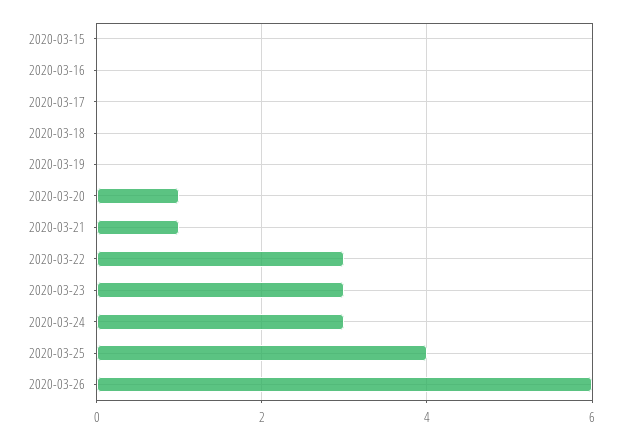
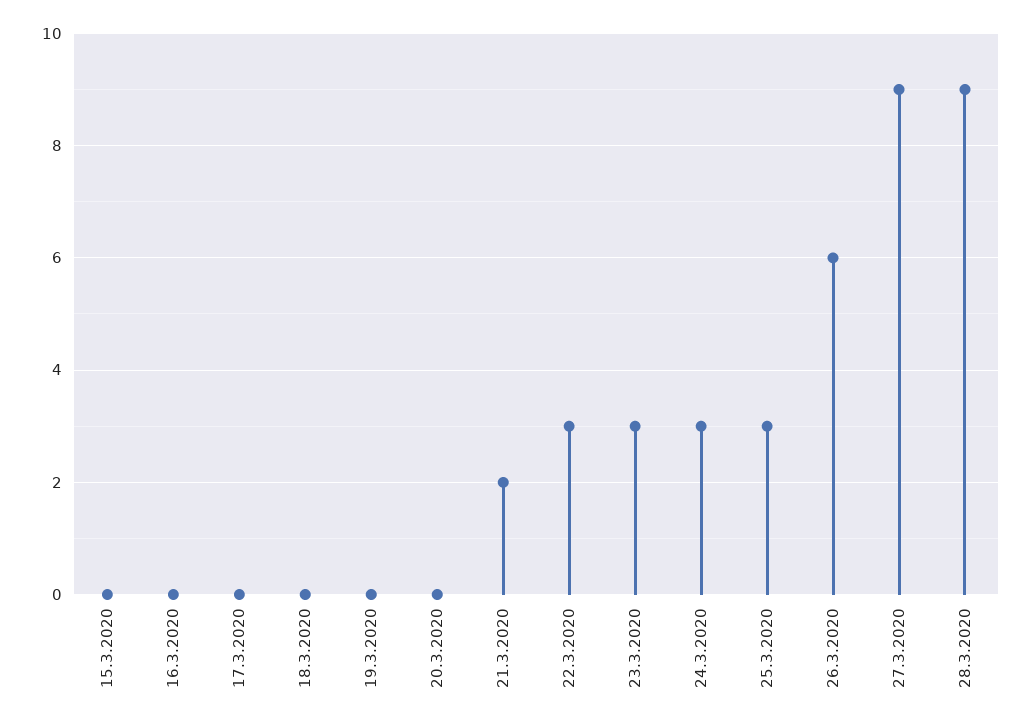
2020-03-20: 1 -> 0
2020-03-21: 1 -> 2
2020-03-25: 4 -> 3
27.3.2020: none -> 9
28.3.2020: none -> 9

